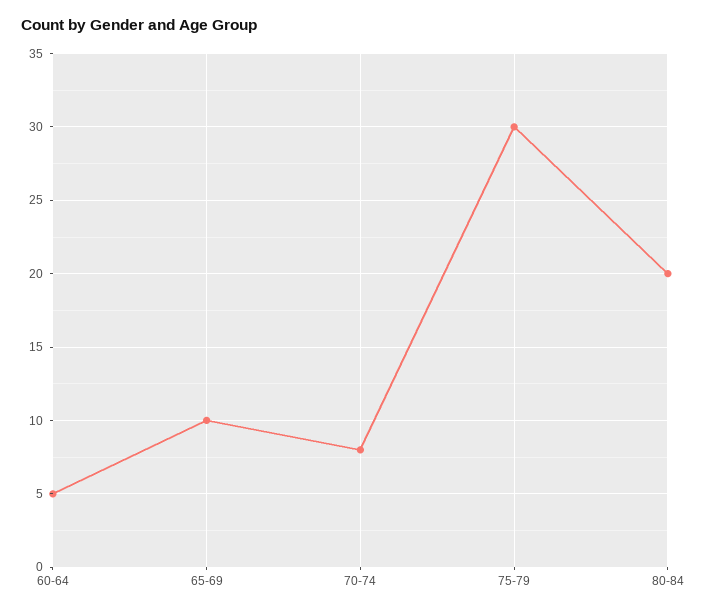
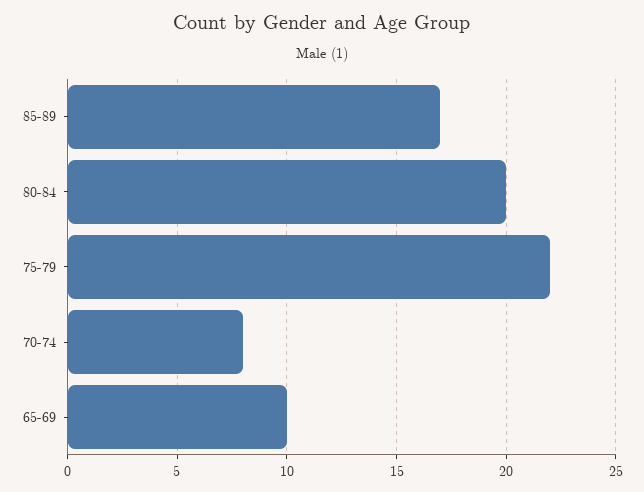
60-64: 5 -> none
75-79: 30 -> 22
85-89: none -> 17

